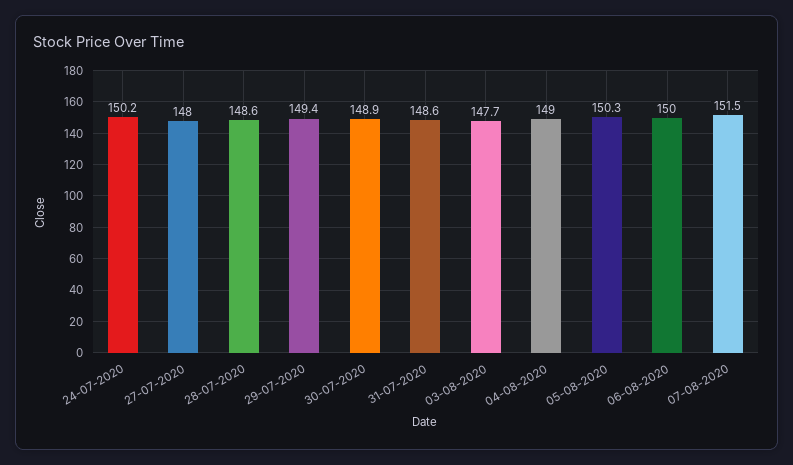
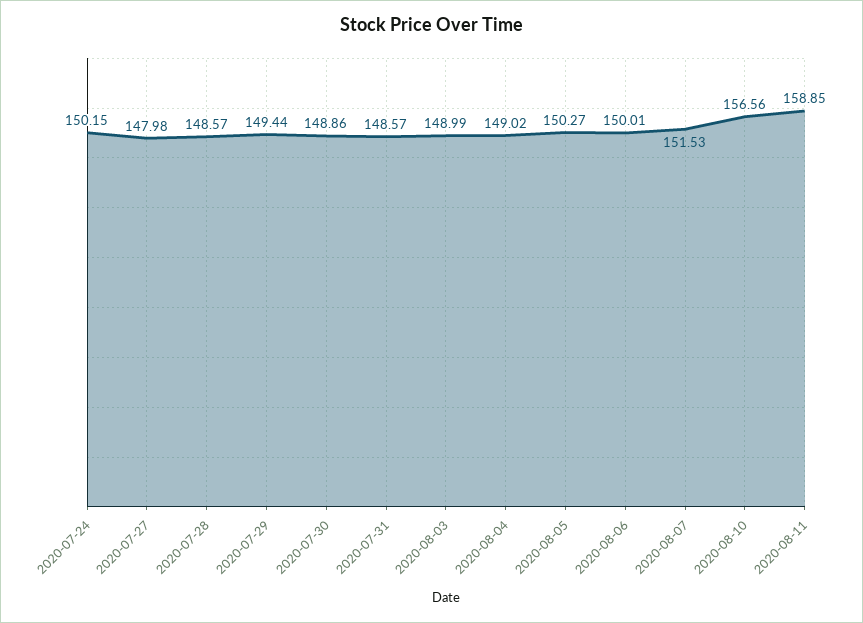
03-08-2020: 147.7 -> 148.99
2020-08-10: none -> 156.56
2020-08-11: none -> 158.85

